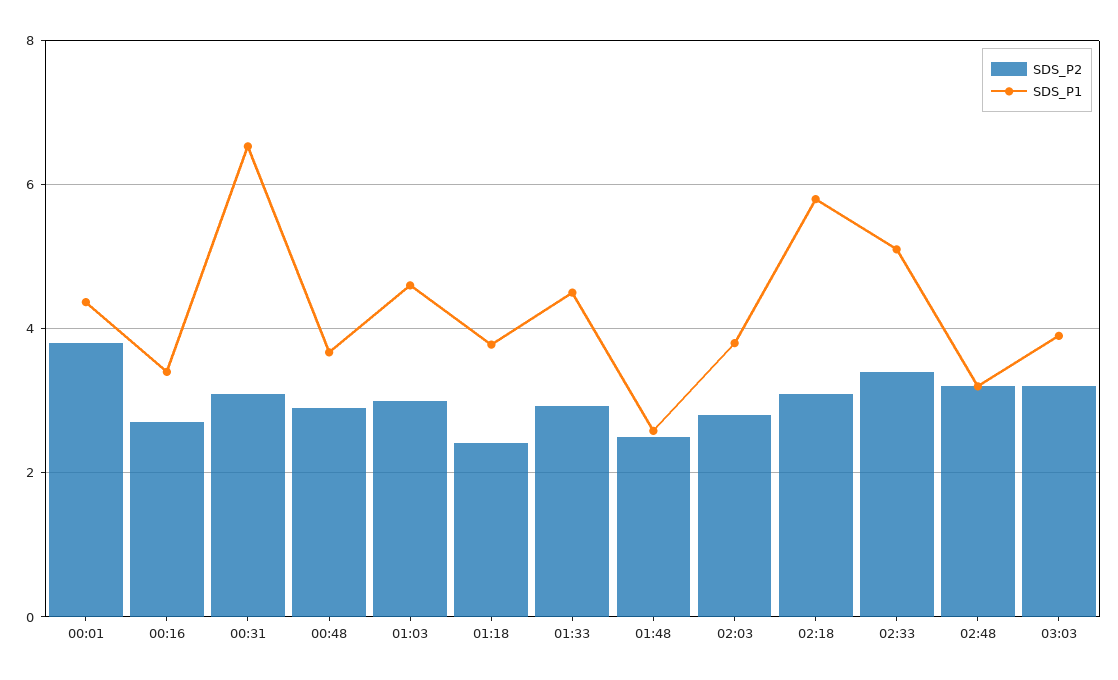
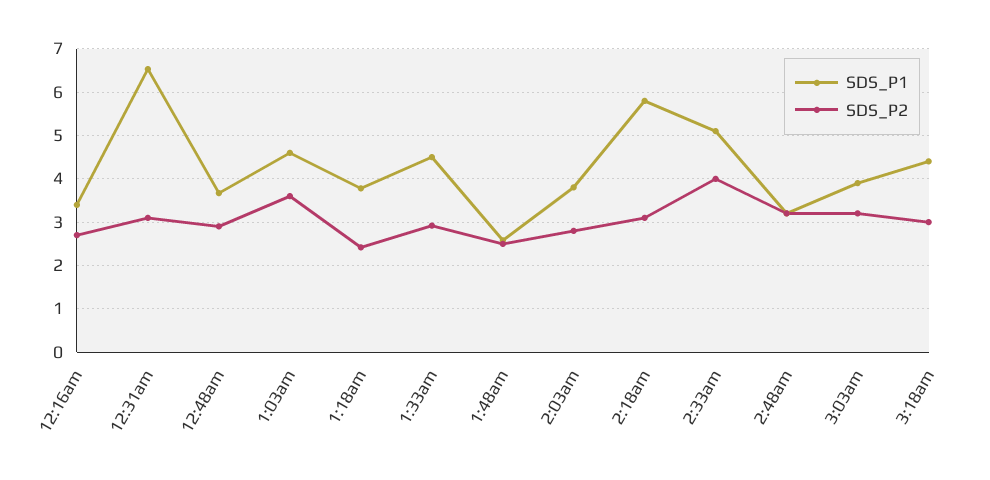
SDS_P2, 00:01: 3.8 -> none
SDS_P1, 00:01: 4.4 -> none
SDS_P2, 01:03: 3 -> 3.6
SDS_P2, 02:33: 3.4 -> 4
SDS_P1, 3:18am: none -> 4.4
SDS_P2, 3:18am: none -> 3

